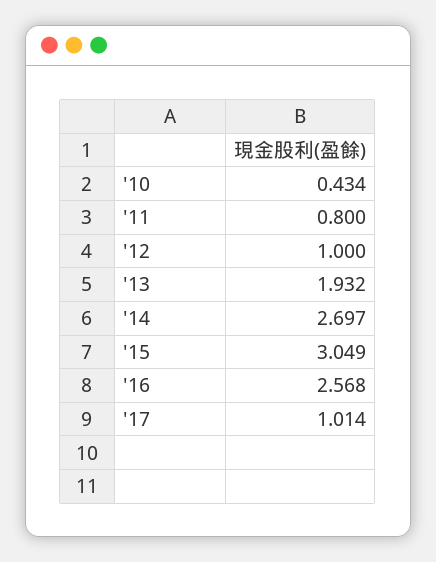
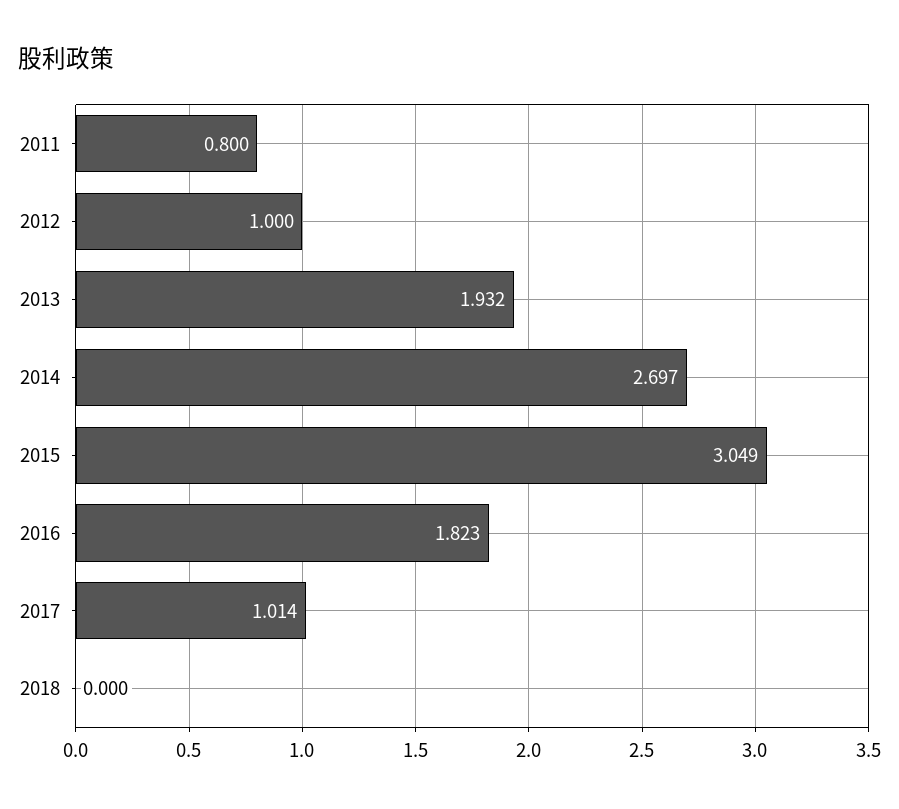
'10: 0.434 -> none
'16: 2.568 -> 1.823
2018: none -> 0

